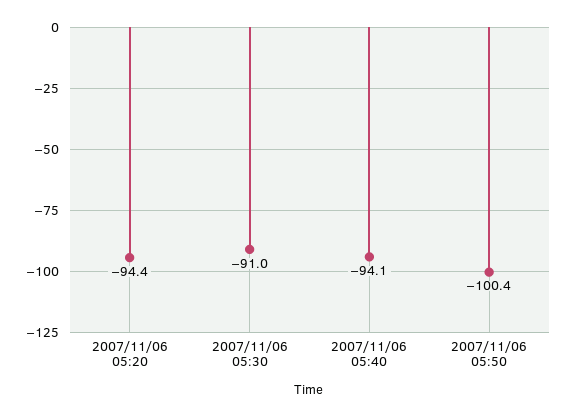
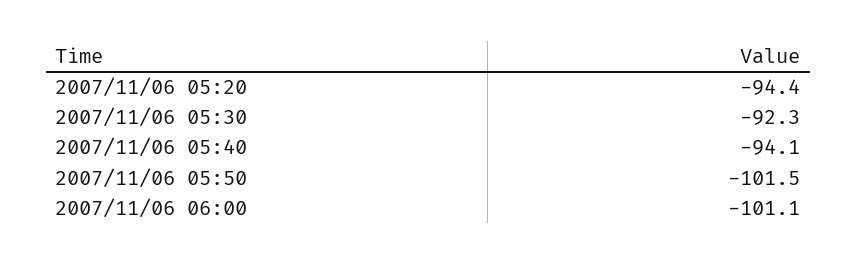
2007/11/06 05:30: -91 -> -92.3
2007/11/06 05:50: -100.4 -> -101.5
2007/11/06 06:00: none -> -101.1

